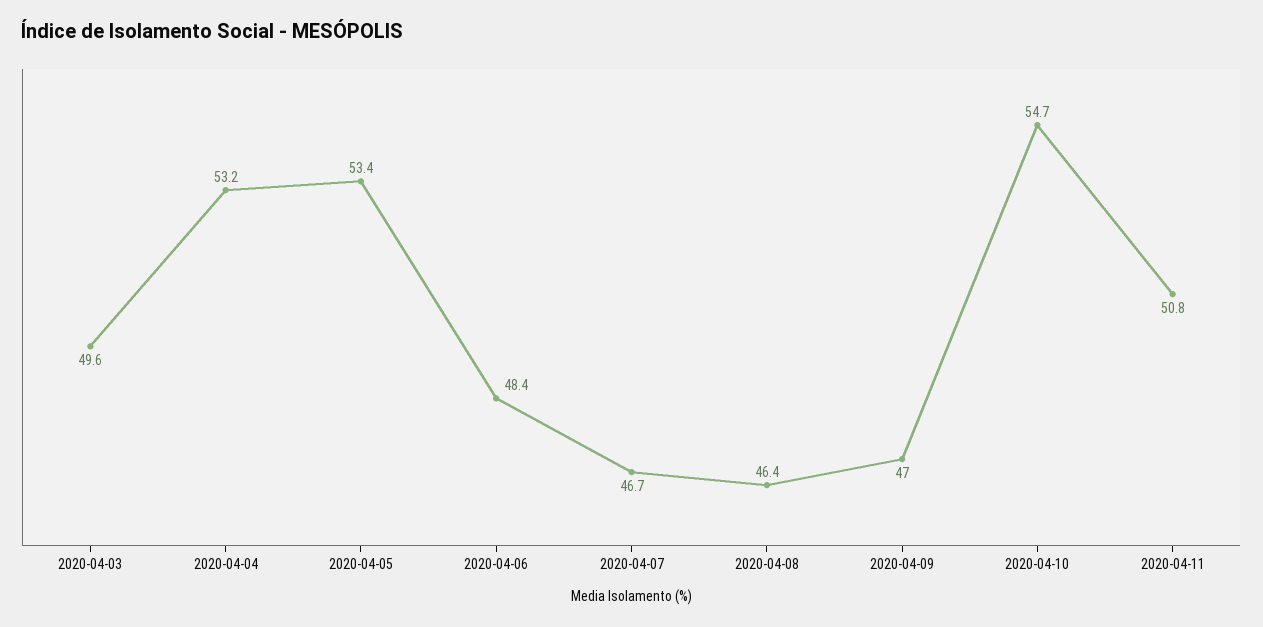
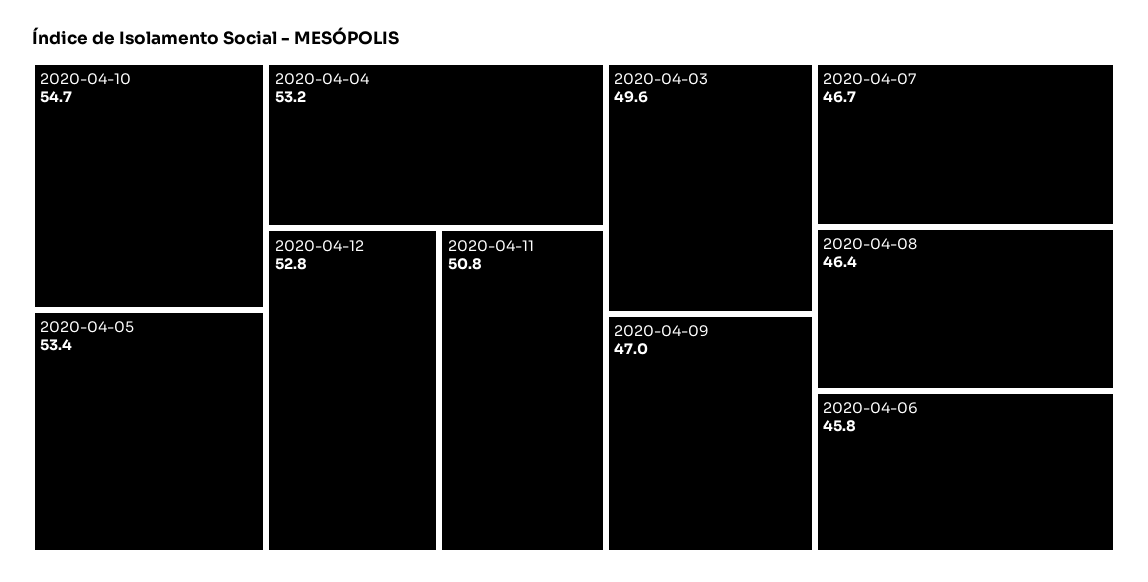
2020-04-06: 48.4 -> 45.8
2020-04-12: none -> 52.8

